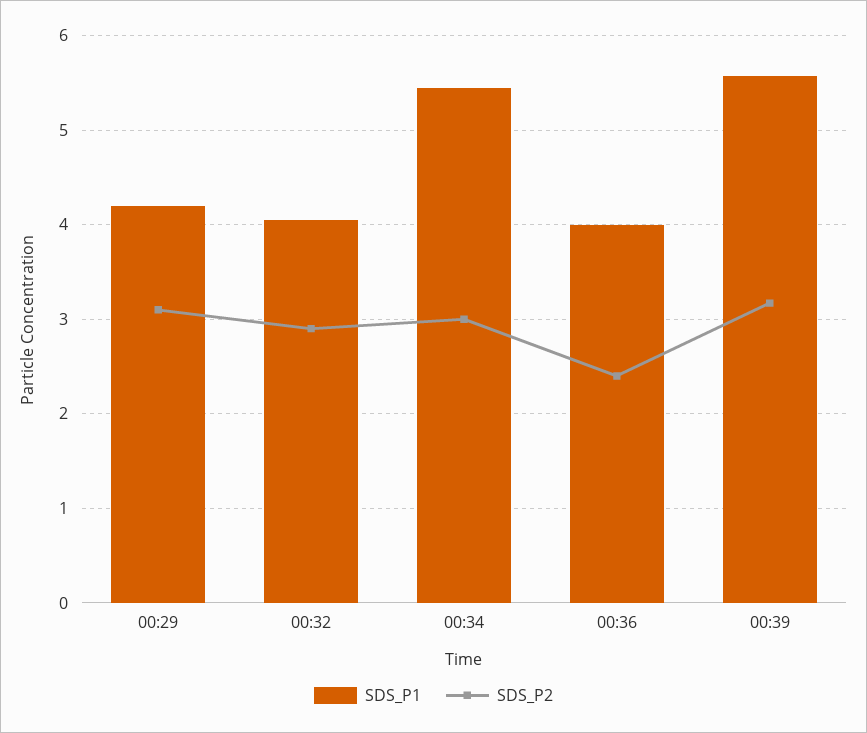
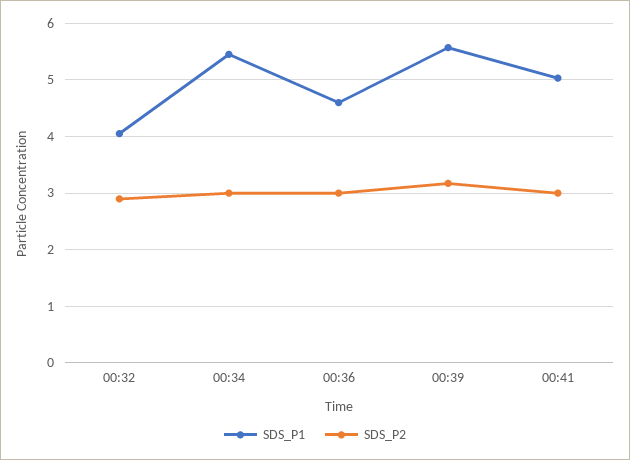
SDS_P1, 00:29: 4.2 -> none
SDS_P2, 00:29: 3.1 -> none
SDS_P1, 00:36: 4 -> 4.6
SDS_P2, 00:36: 2.4 -> 3
SDS_P1, 00:41: none -> 5
SDS_P2, 00:41: none -> 3

